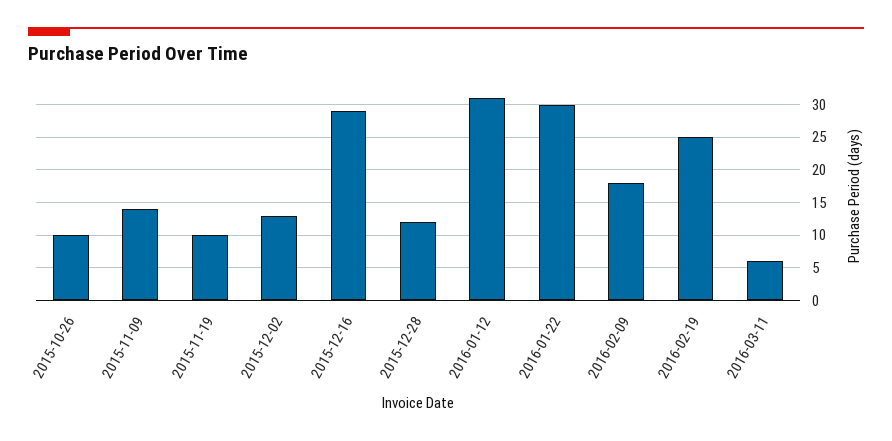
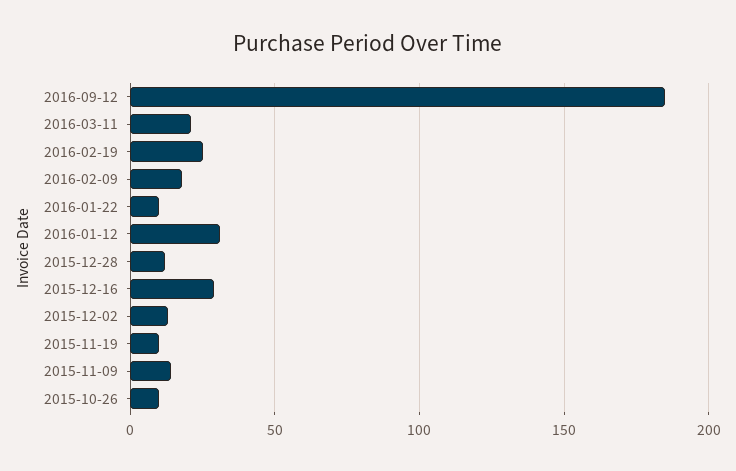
2016-01-22: 30 -> 10
2016-03-11: 6 -> 20
2016-09-12: none -> 185

